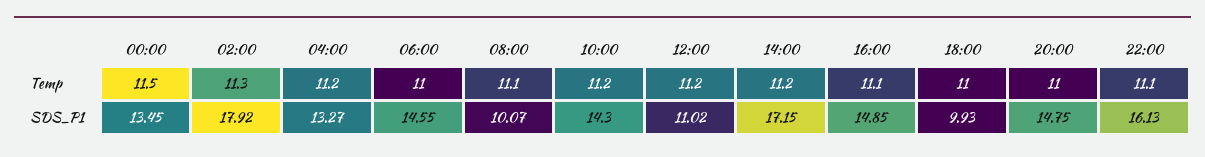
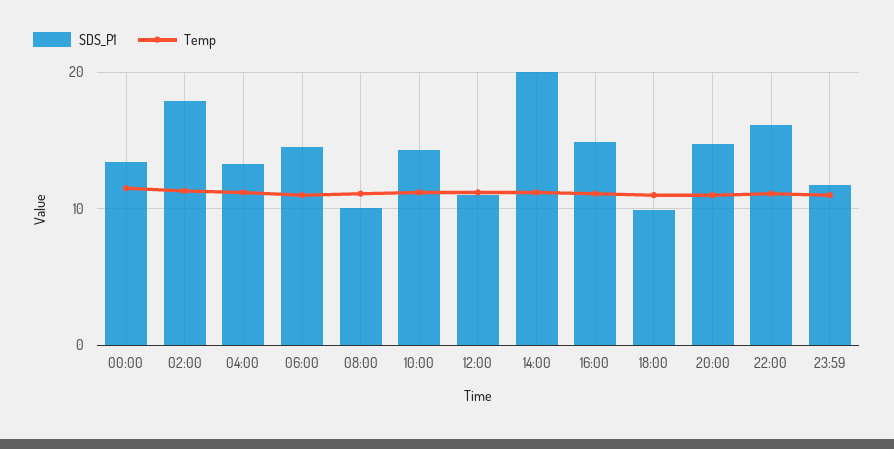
SDS_P1, 14:00: 17.15 -> 20
SDS_P1, 23:59: none -> 12
Temp, 23:59: none -> 11

